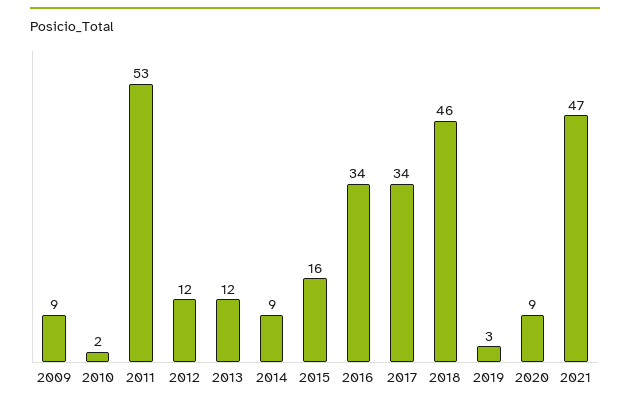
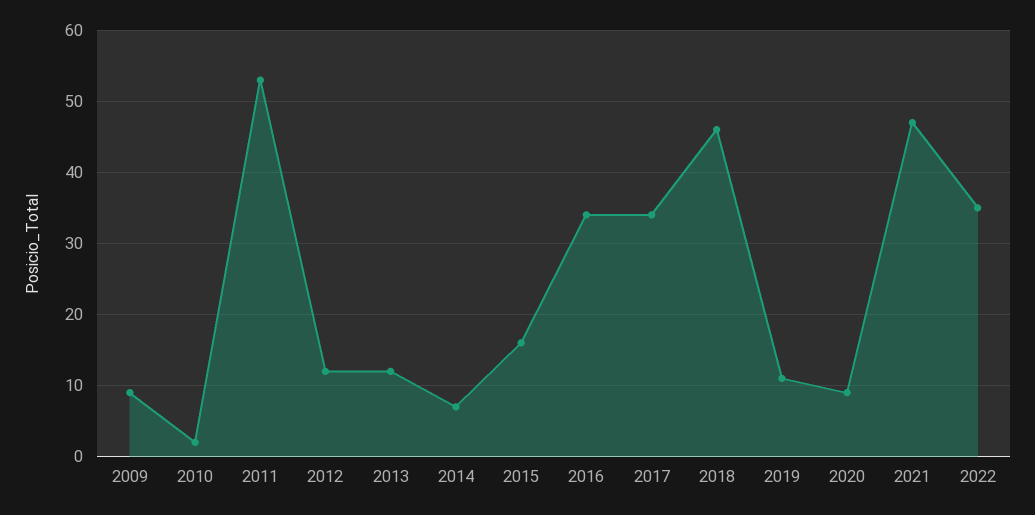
2014: 9 -> 7
2019: 3 -> 11
2022: none -> 35

